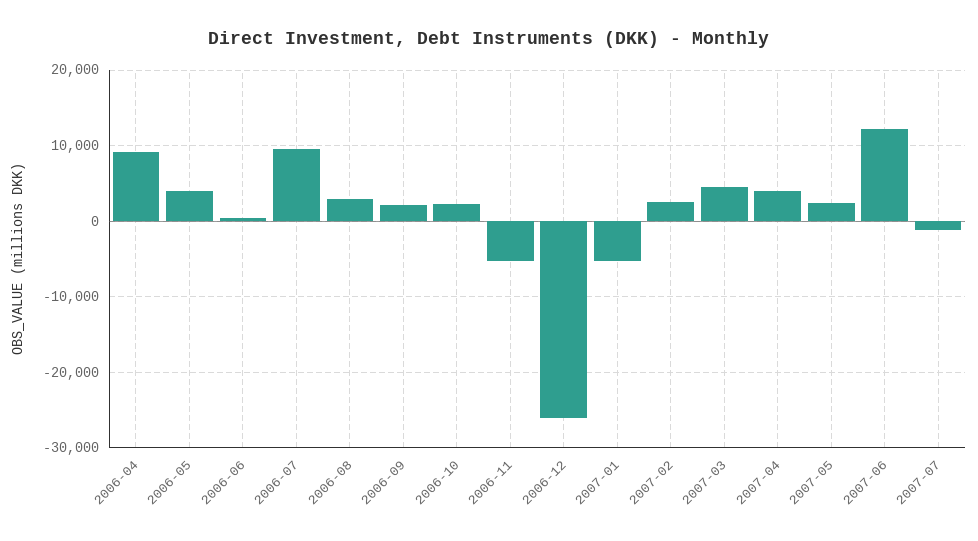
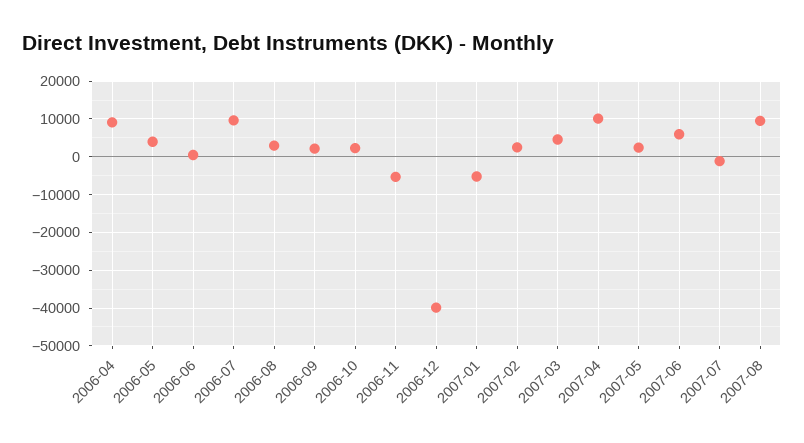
2006-12: -26000 -> -40000
2007-04: 4000 -> 10000
2007-06: 12000 -> 6000
2007-08: none -> 10000

